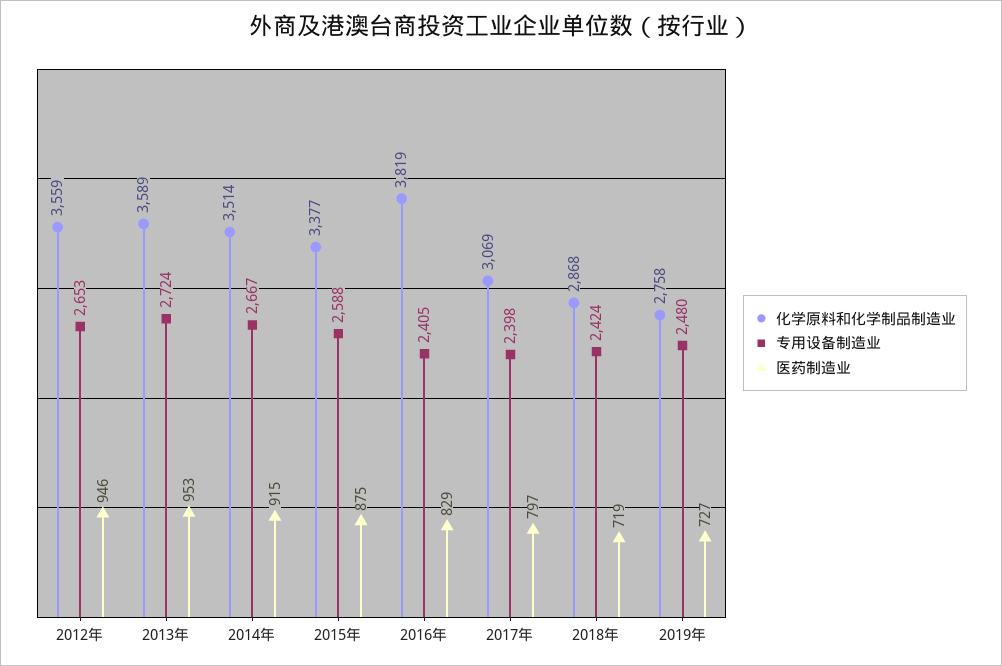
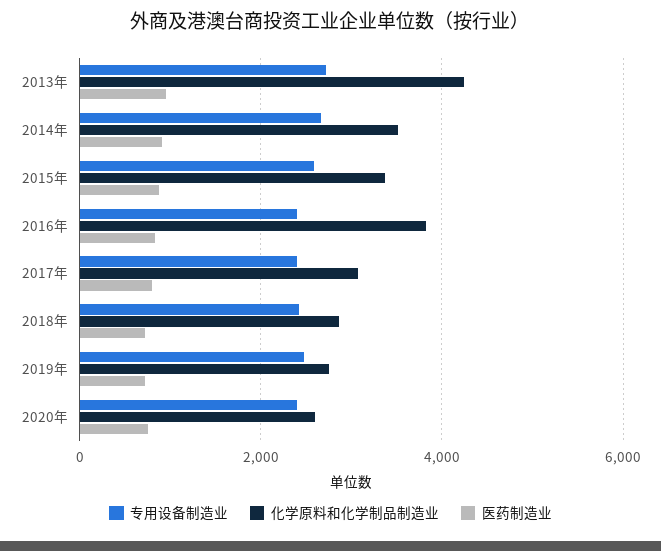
化学原料和化学制品制造业, 2012年: 3559 -> none
专用设备制造业, 2012年: 2653 -> none
医药制造业, 2012年: 946 -> none
化学原料和化学制品制造业, 2013年: 3589 -> 4200
专用设备制造业, 2020年: none -> 2400
化学原料和化学制品制造业, 2020年: none -> 2600
医药制造业, 2020年: none -> 800

